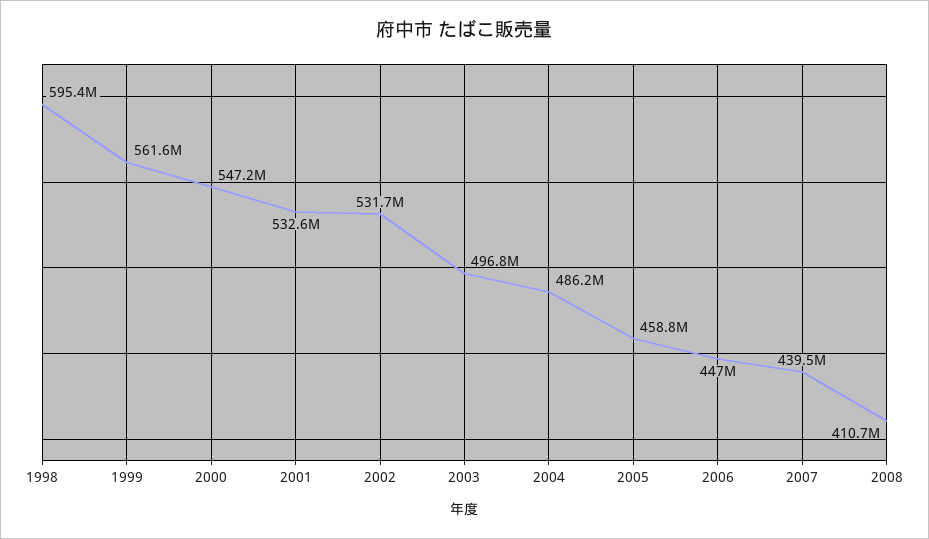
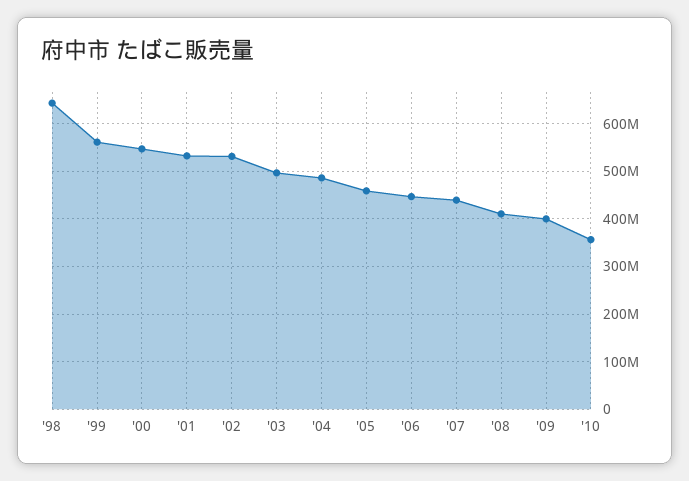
1998: 595400000 -> 640000000
'09: none -> 400000000
'10: none -> 360000000

